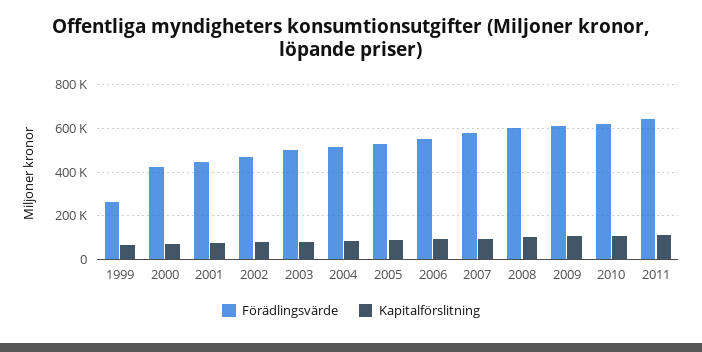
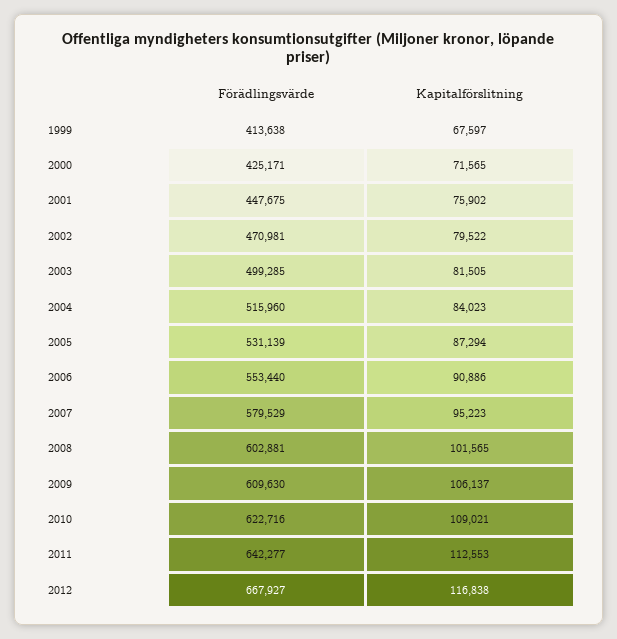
Förädlingsvärde, 1999: 250000 -> 413638
Förädlingsvärde, 2012: none -> 667927
Kapitalförslitning, 2012: none -> 116838

